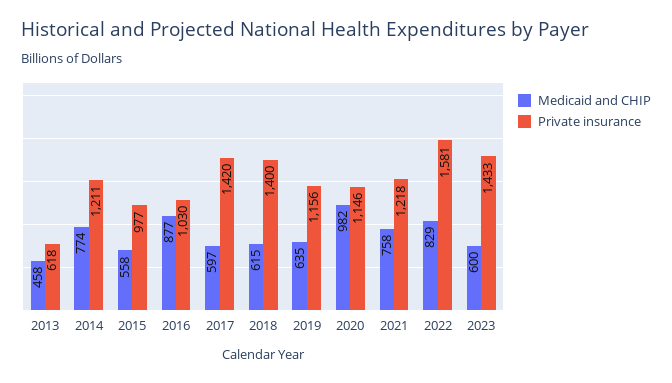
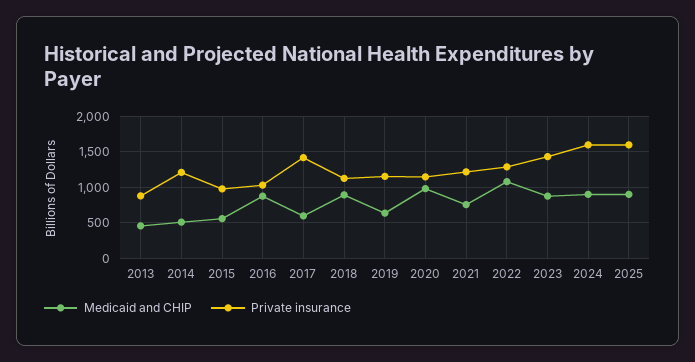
Private insurance, 2013: 618 -> 900
Medicaid and CHIP, 2014: 774 -> 500
Medicaid and CHIP, 2018: 615 -> 900
Private insurance, 2018: 1400 -> 1100
Medicaid and CHIP, 2022: 829 -> 1100
Private insurance, 2022: 1581 -> 1300
Medicaid and CHIP, 2023: 600 -> 900
Medicaid and CHIP, 2024: none -> 900
Private insurance, 2024: none -> 1600
Medicaid and CHIP, 2025: none -> 900
Private insurance, 2025: none -> 1600

